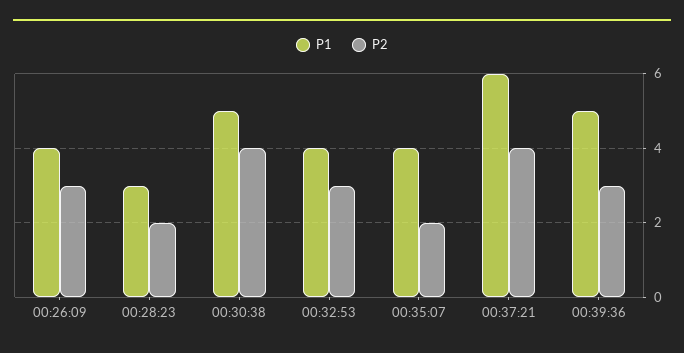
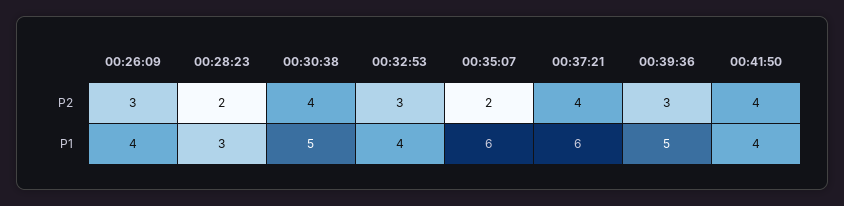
P1, 00:35:07: 4 -> 6
P2, 00:41:50: none -> 4
P1, 00:41:50: none -> 4

